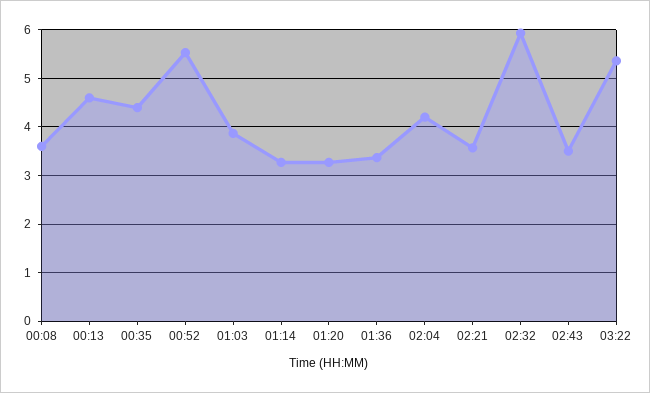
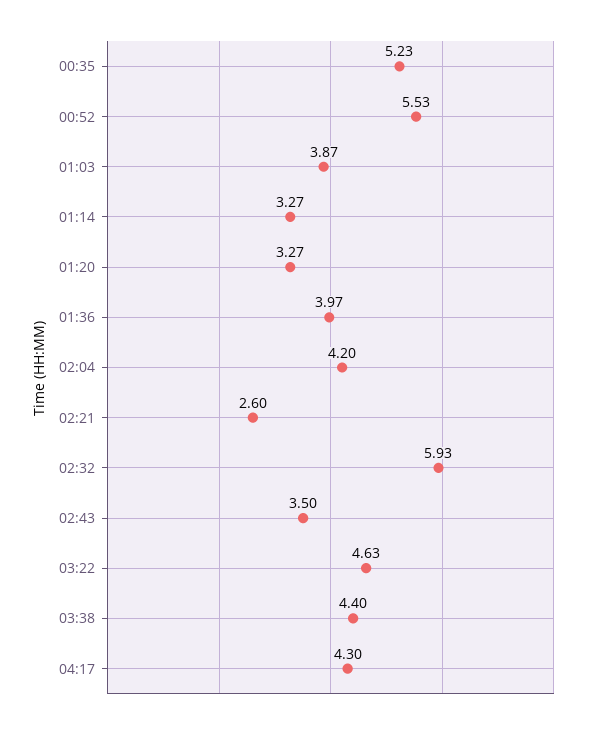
00:08: 3.6 -> none
00:13: 4.6 -> none
00:35: 4.4 -> 5.23
01:36: 3.4 -> 3.97
02:21: 3.6 -> 2.6
03:22: 5.4 -> 4.63
03:38: none -> 4.4
04:17: none -> 4.3

